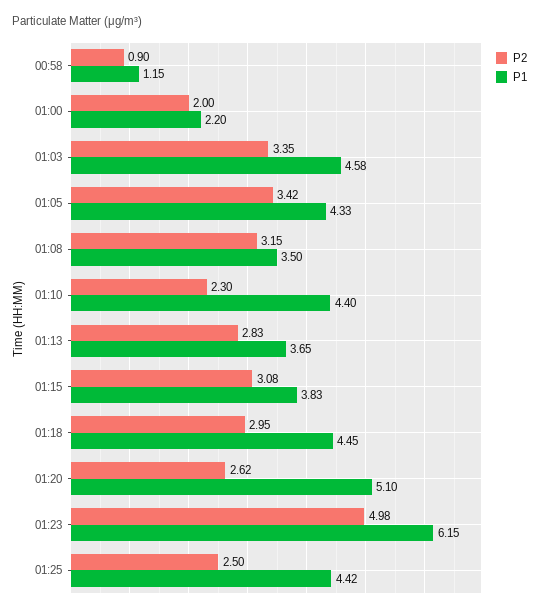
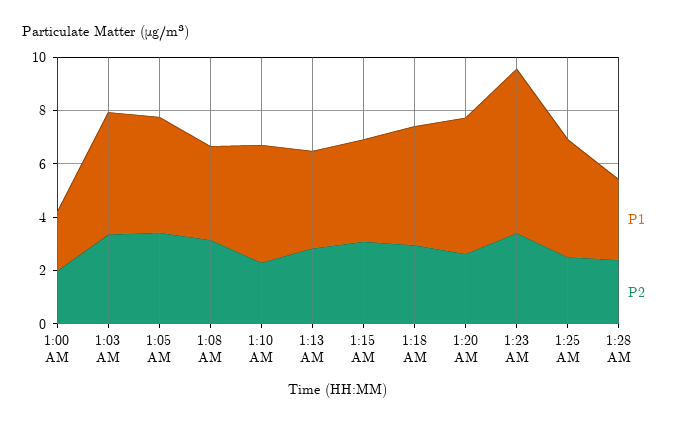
P2, 00:58: 0.9 -> none
P1, 00:58: 1.15 -> none
P2, 01:23: 4.98 -> 3.5
P1, 1:28 AM: none -> 3
P2, 1:28 AM: none -> 2.5

